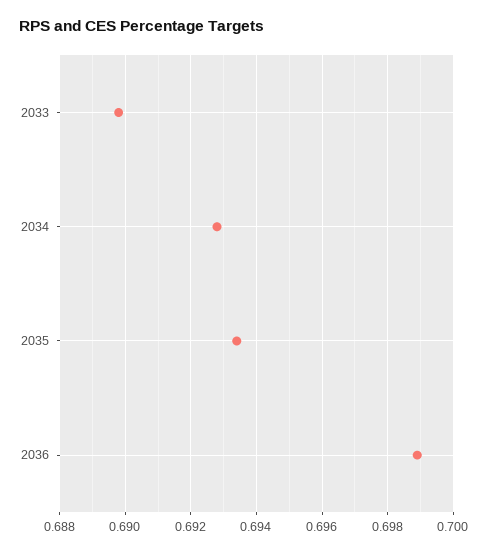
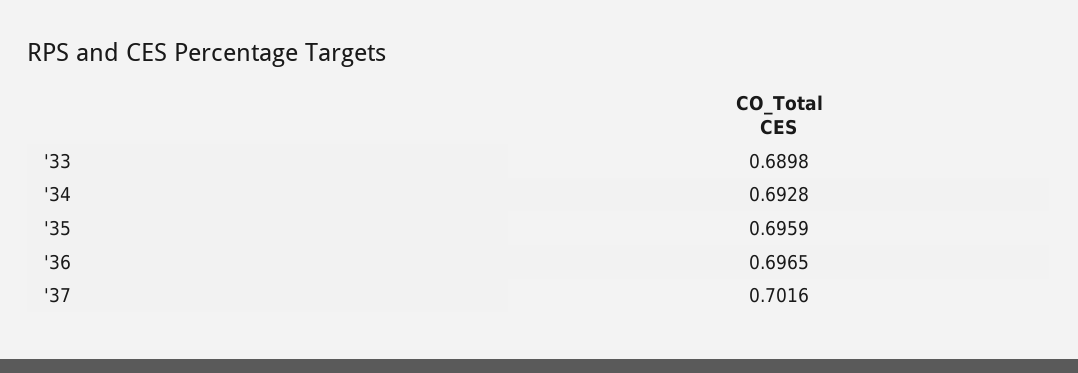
2035: 0.6935 -> 0.6959
2036: 0.699 -> 0.6965
'37: none -> 0.7016

